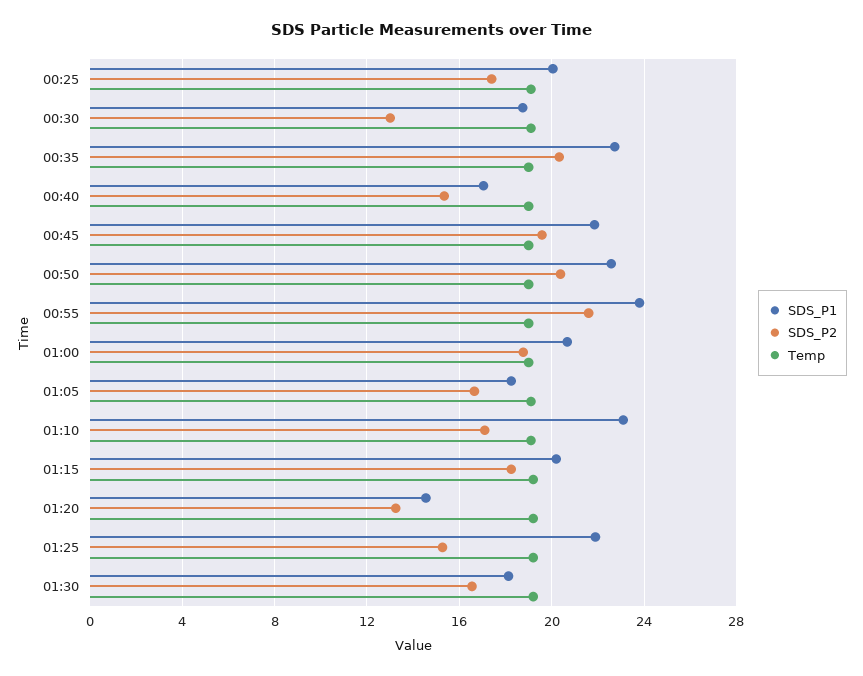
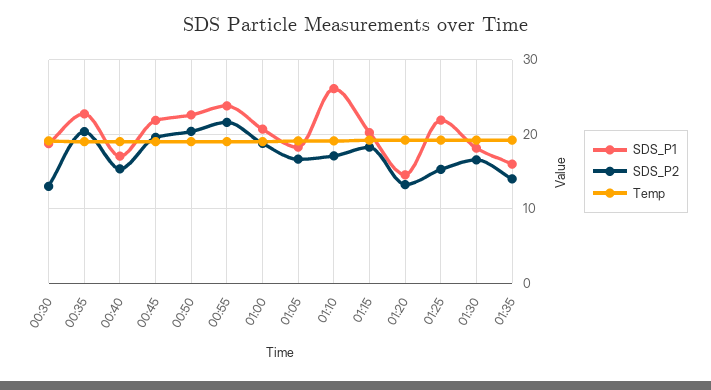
SDS_P1, 00:25: 20 -> none
SDS_P2, 00:25: 17.5 -> none
Temp, 00:25: 19 -> none
SDS_P1, 01:10: 23 -> 26
SDS_P1, 01:35: none -> 16
SDS_P2, 01:35: none -> 14
Temp, 01:35: none -> 19

